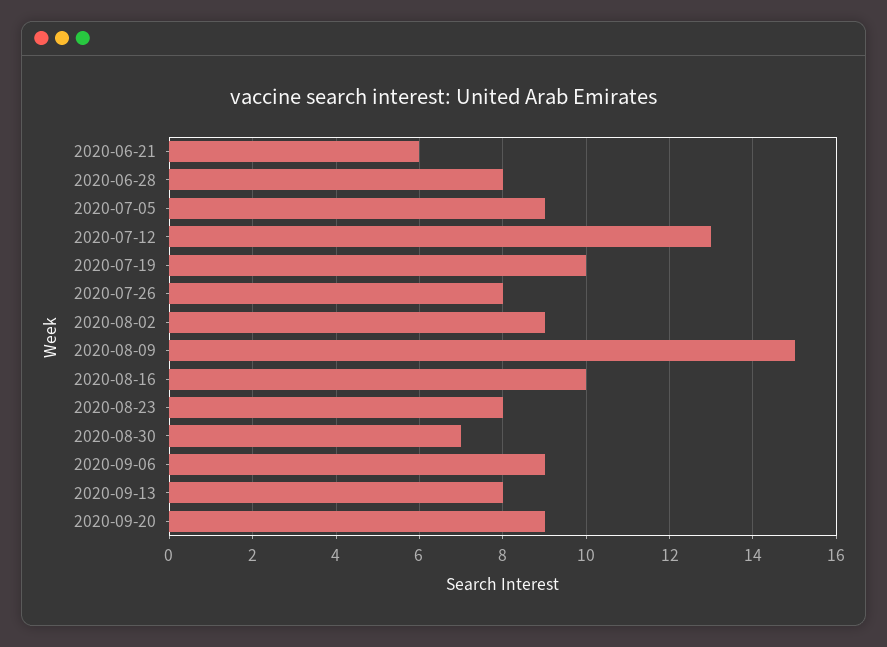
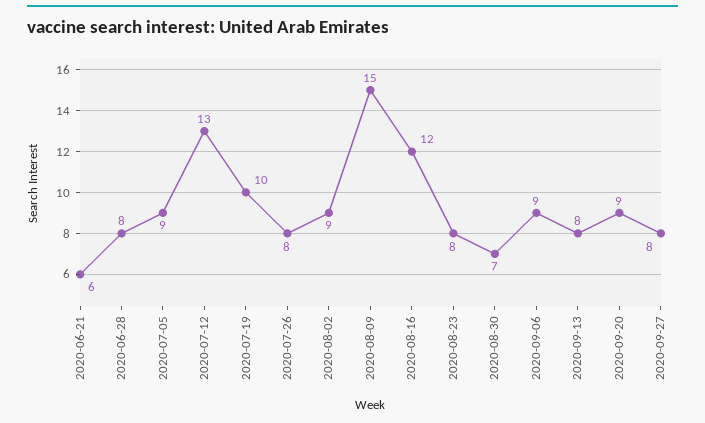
2020-08-16: 10 -> 12
2020-09-27: none -> 8

